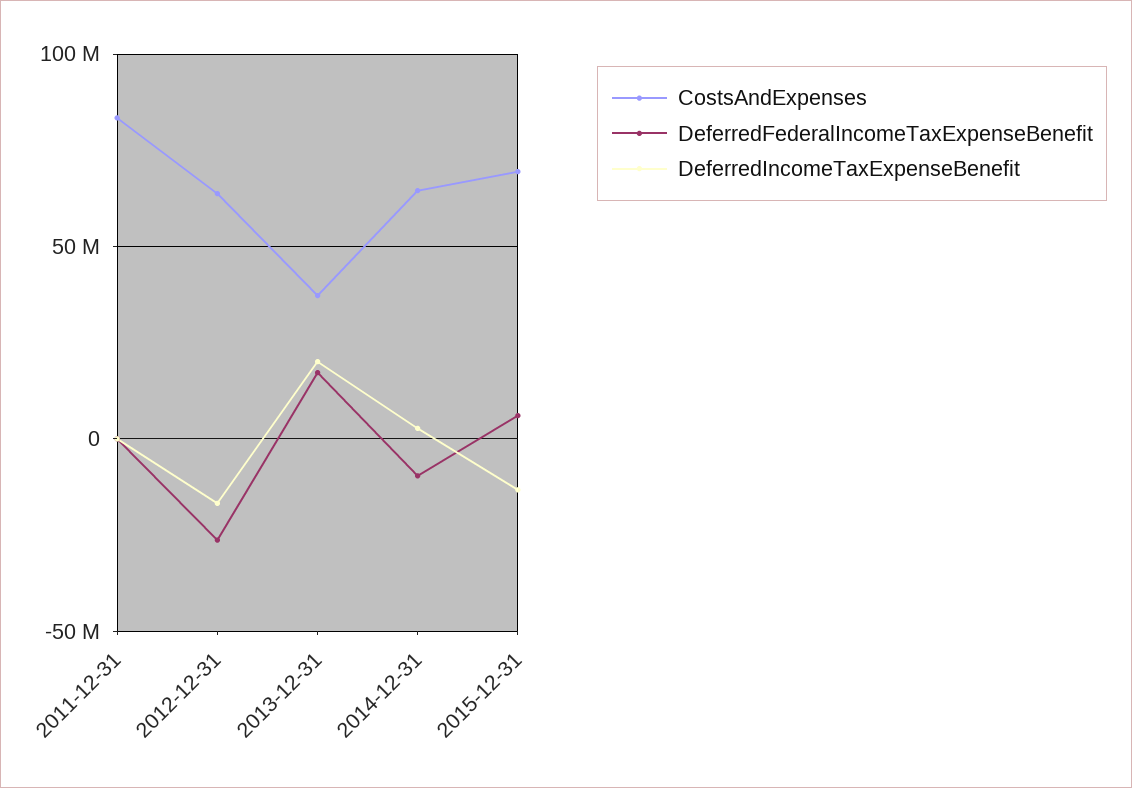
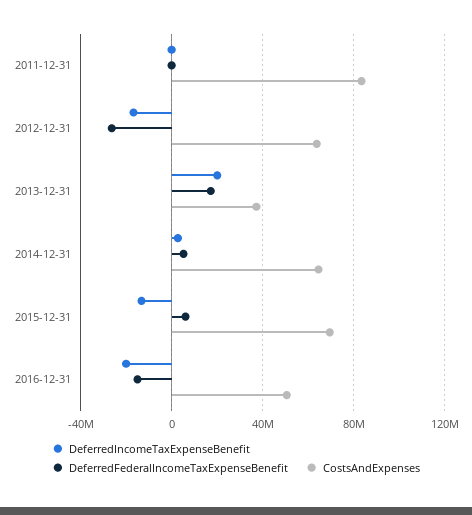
DeferredFederalIncomeTaxExpenseBenefit, 2014-12-31: -10000000 -> 5000000
DeferredIncomeTaxExpenseBenefit, 2016-12-31: none -> -20000000
DeferredFederalIncomeTaxExpenseBenefit, 2016-12-31: none -> -15000000
CostsAndExpenses, 2016-12-31: none -> 50000000

